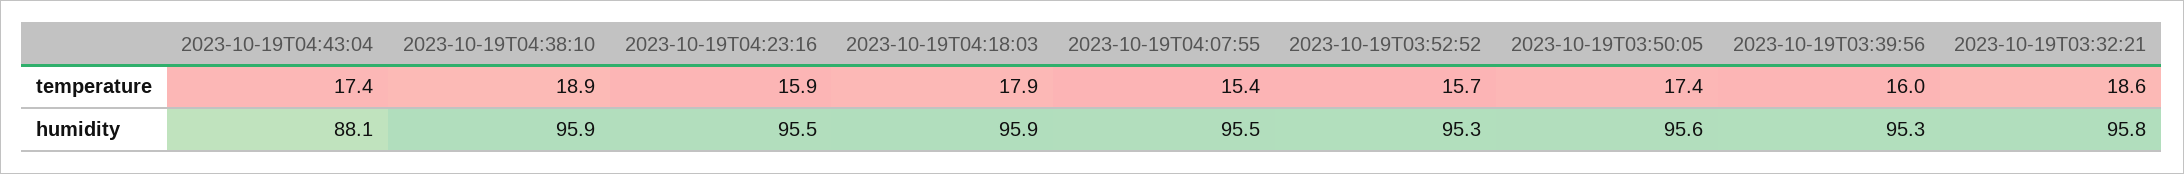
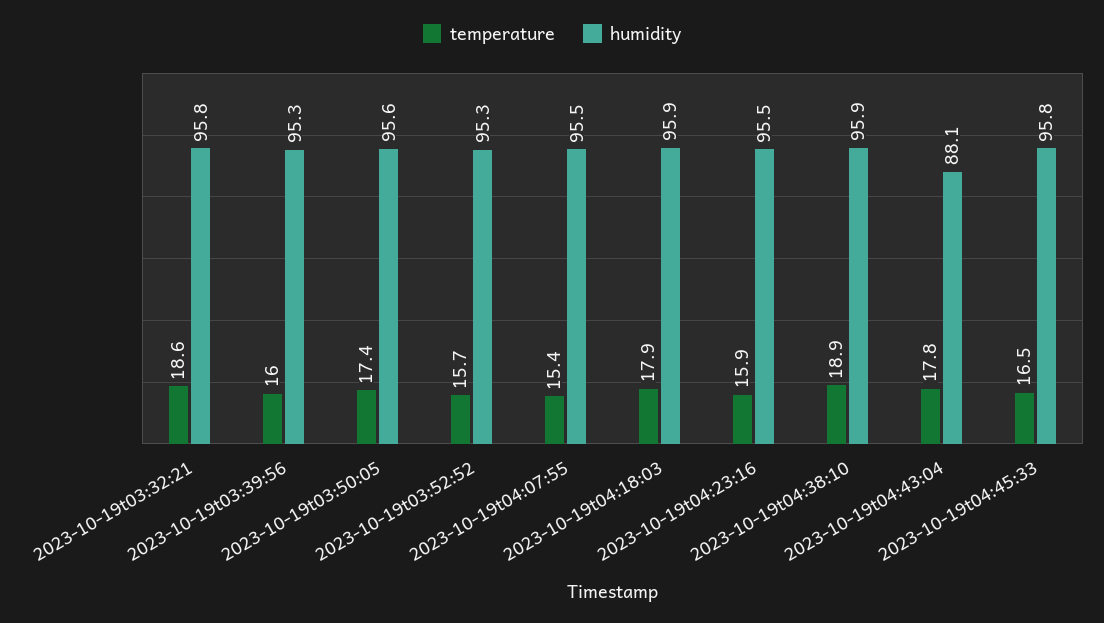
temperature, 2023-10-19T04:43:04: 17.4 -> 17.8
temperature, 2023-10-19t04:45:33: none -> 16.5
humidity, 2023-10-19t04:45:33: none -> 95.8

